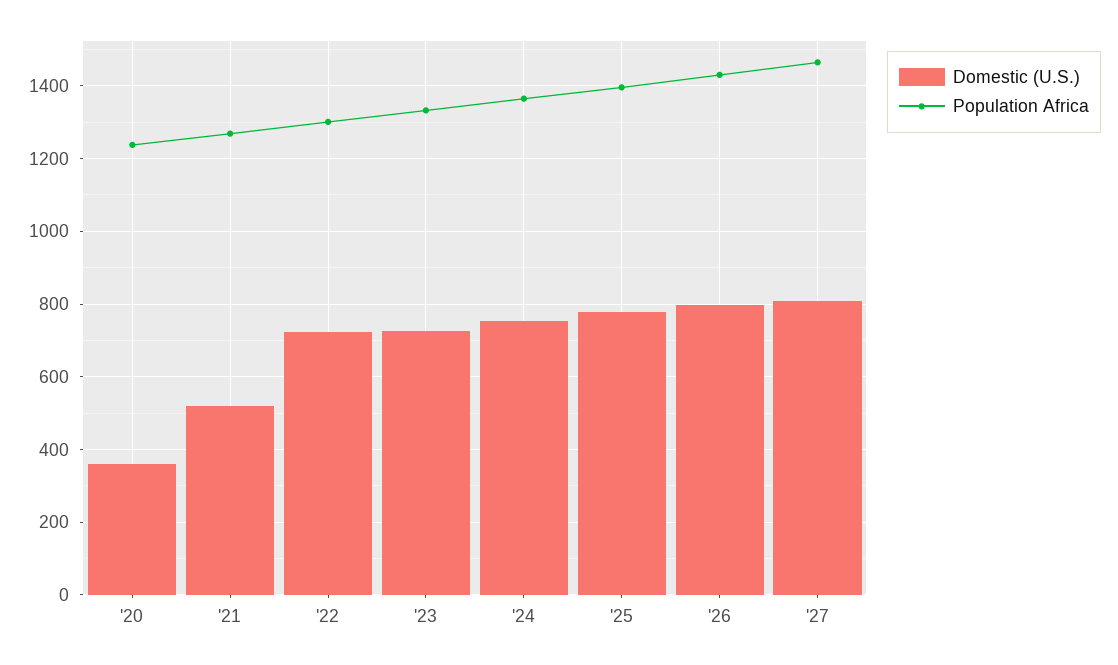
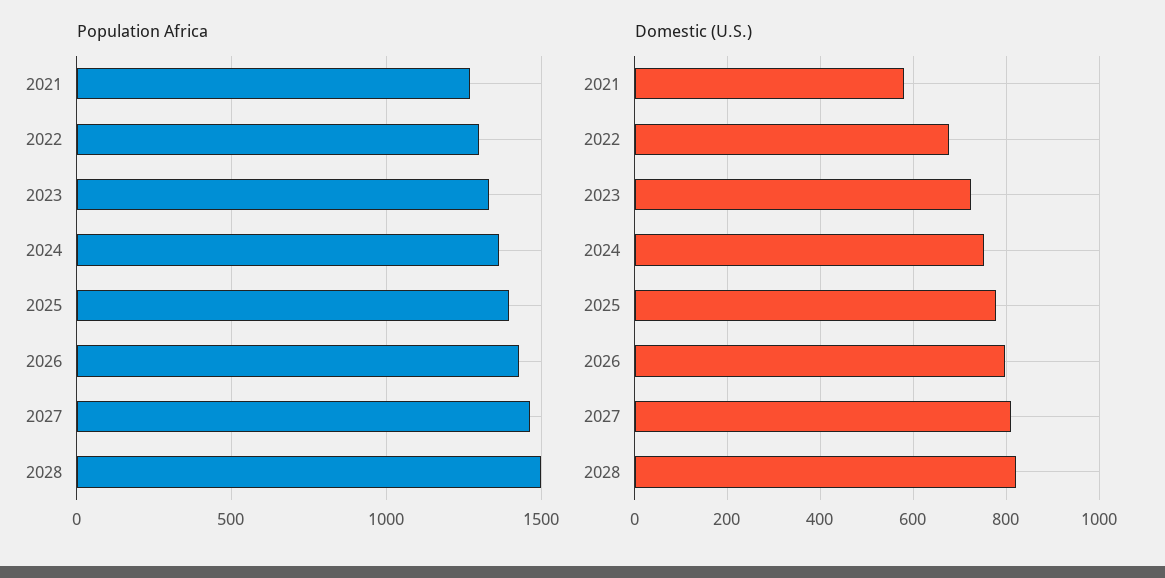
Domestic (U.S.), '20: 360 -> none
Population Africa, '20: 1240 -> none
Domestic (U.S.), '21: 520 -> 580
Domestic (U.S.), '22: 720 -> 680
Population Africa, 2028: none -> 1500
Domestic (U.S.), 2028: none -> 820

